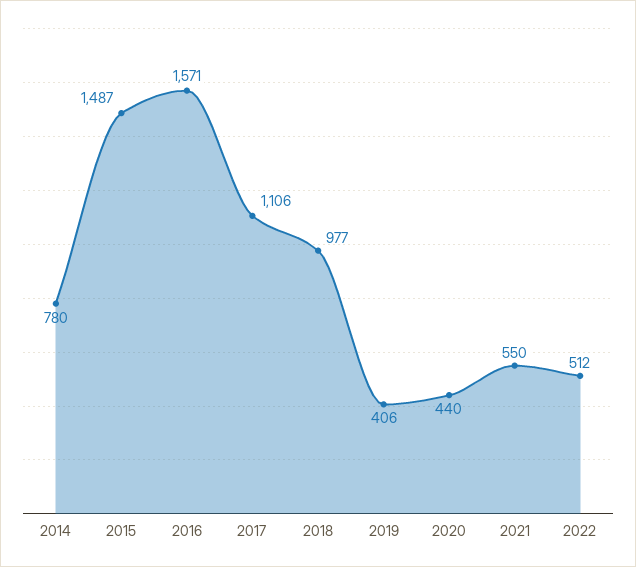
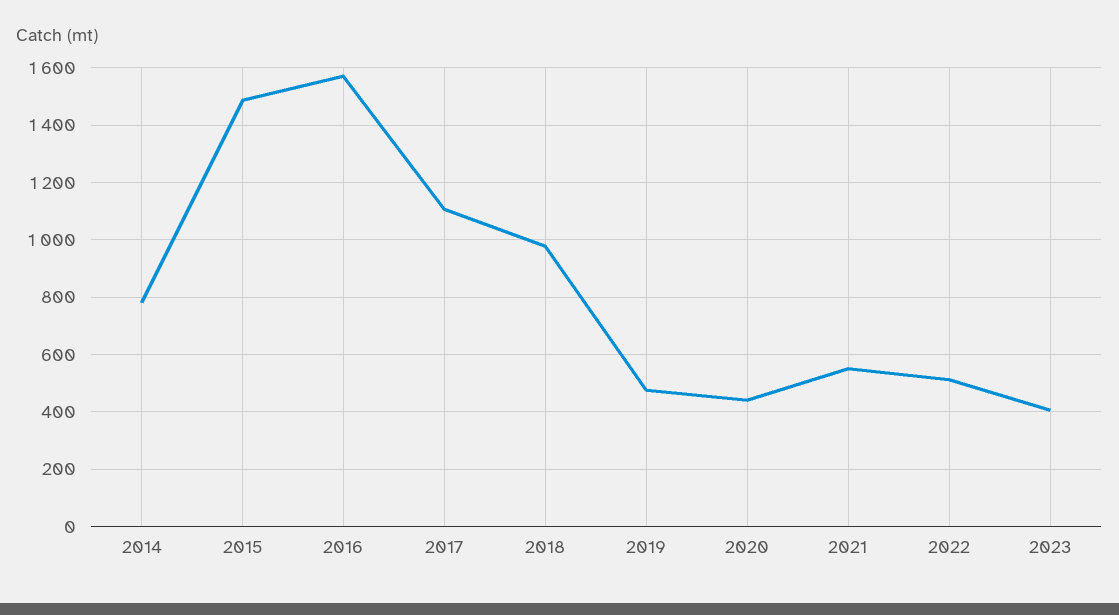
2019: 406 -> 475
2023: none -> 400

